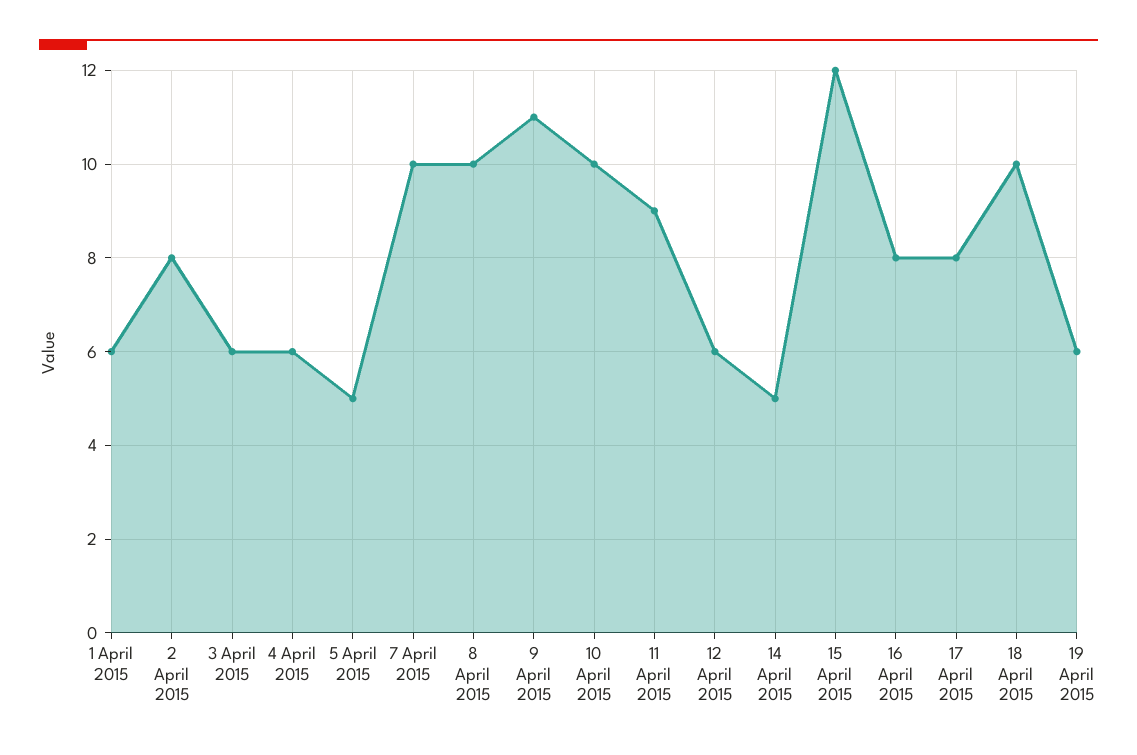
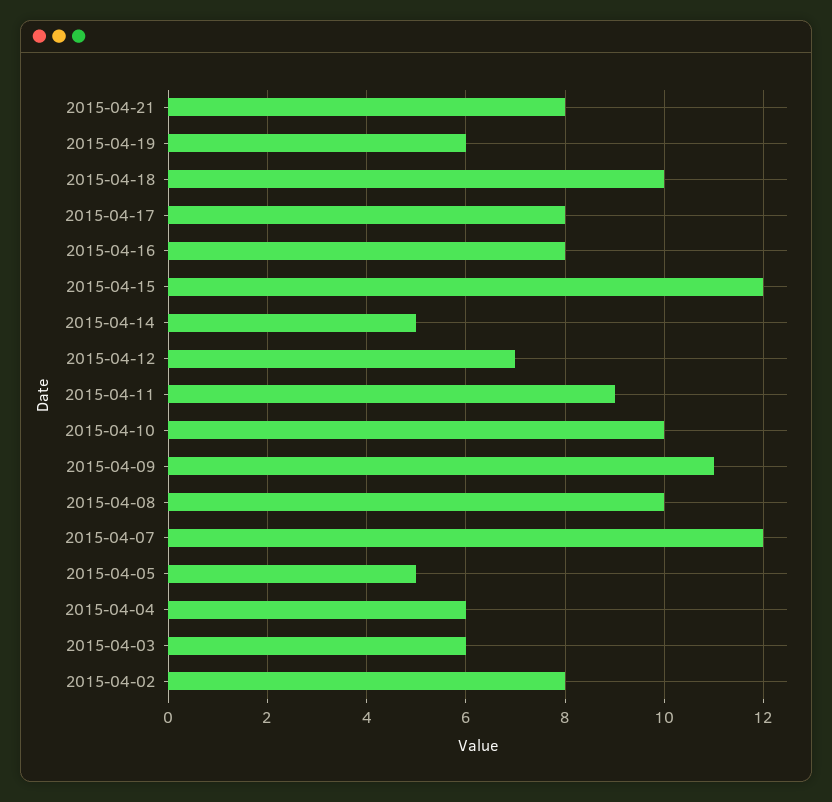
1 April 2015: 6 -> none
7 April 2015: 10 -> 12
12 April 2015: 6 -> 7
2015-04-21: none -> 8

